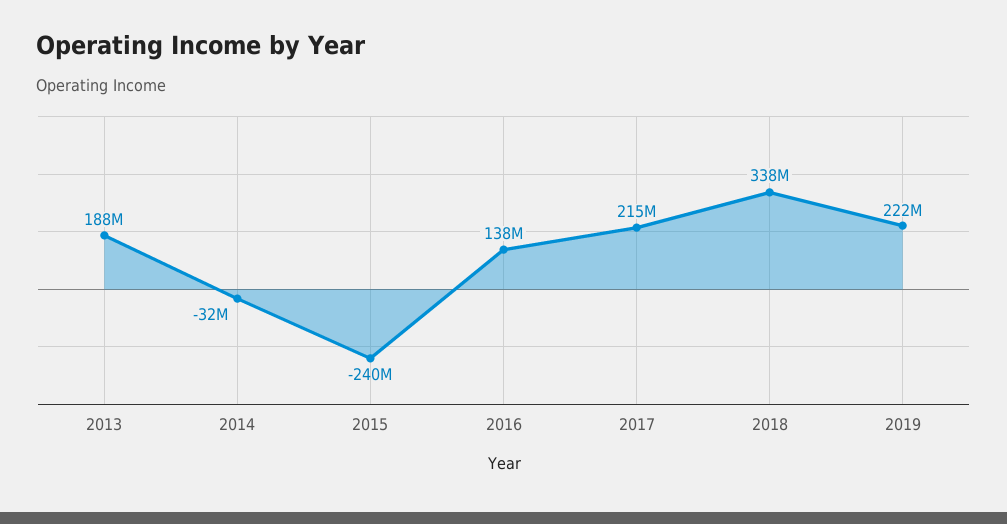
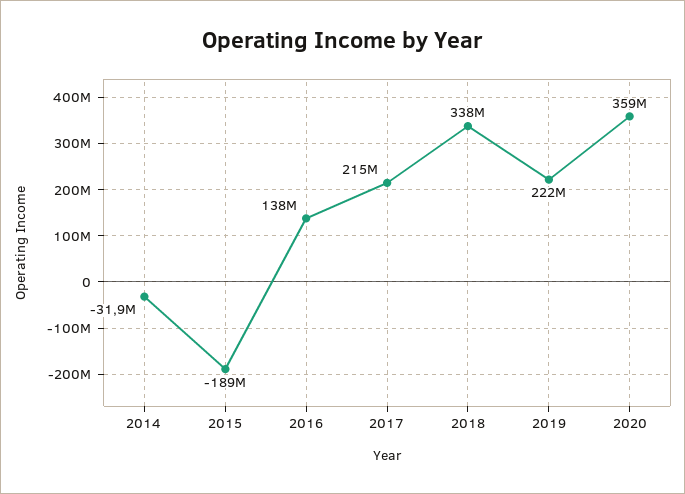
2013: 188000000 -> none
2015: -240000000 -> -189000000
2020: none -> 359000000

